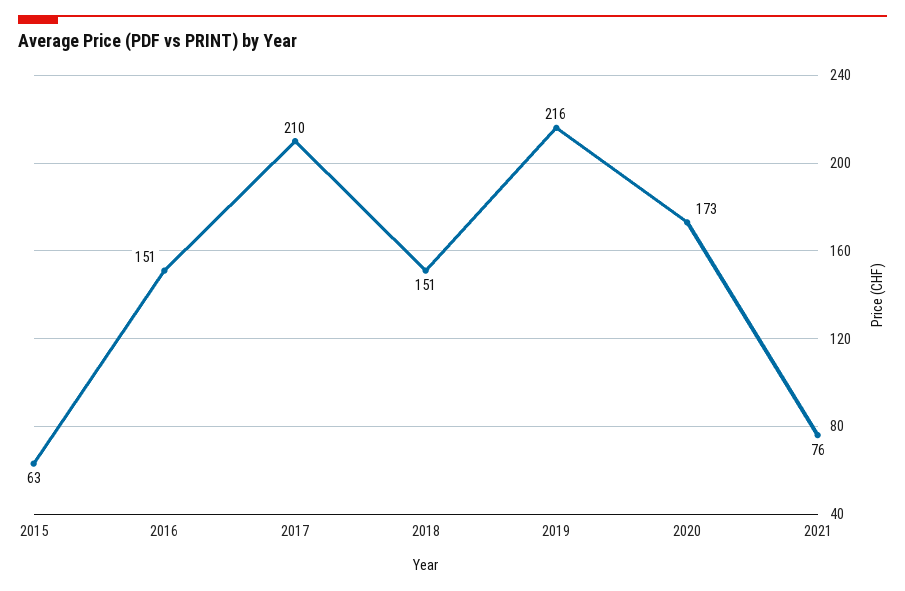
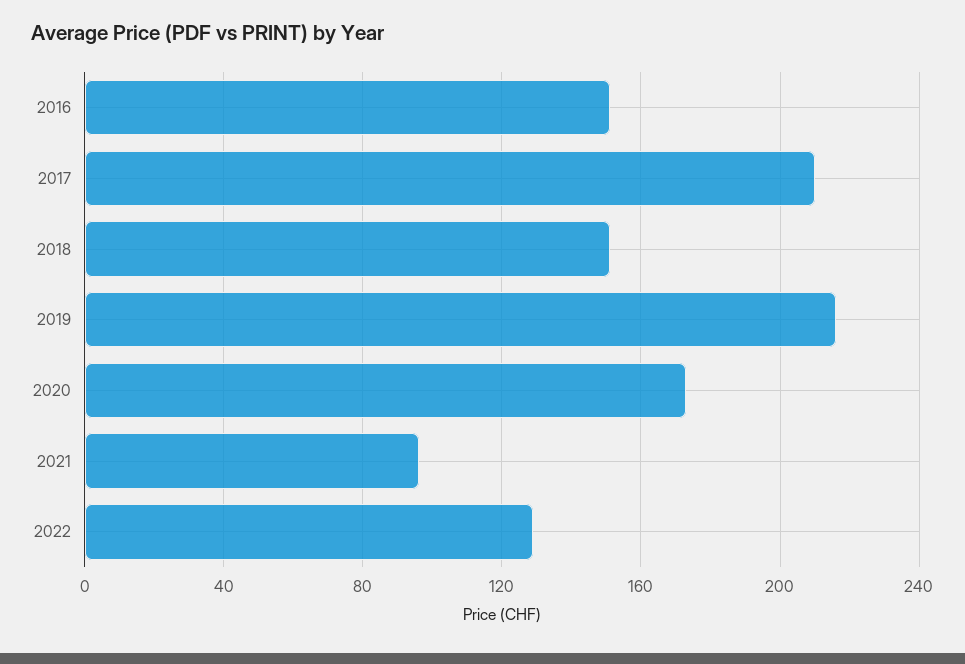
2015: 63 -> none
2021: 76 -> 95
2022: none -> 130

